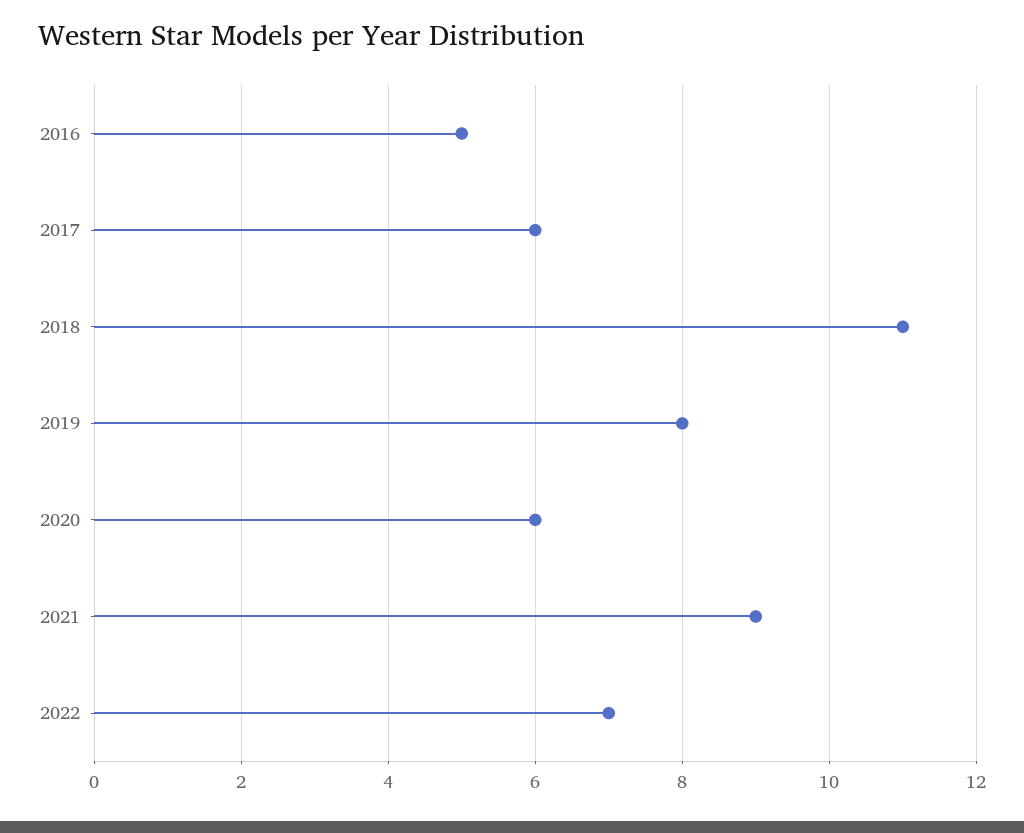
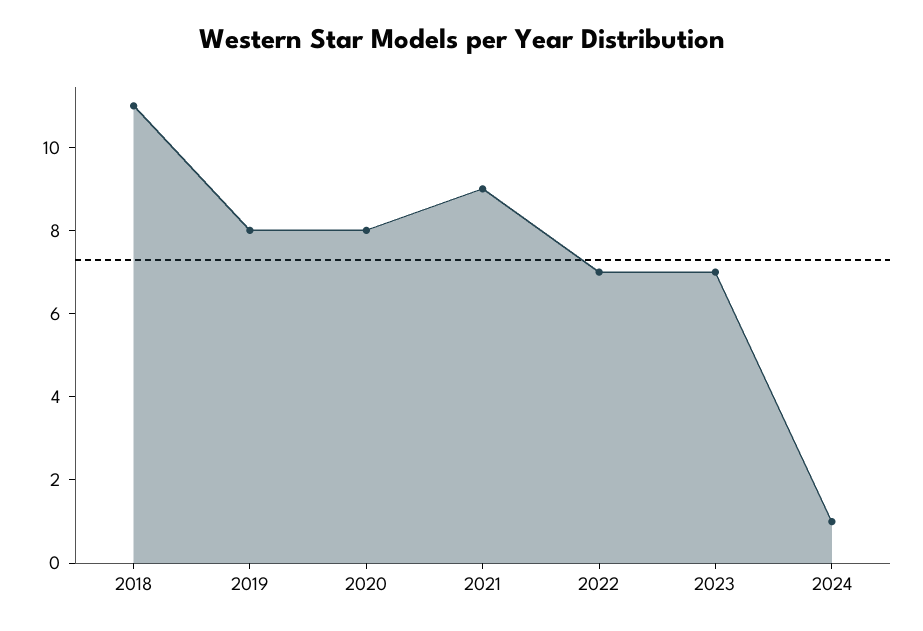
2016: 5 -> none
2017: 6 -> none
2020: 6 -> 8
2023: none -> 7
2024: none -> 1

